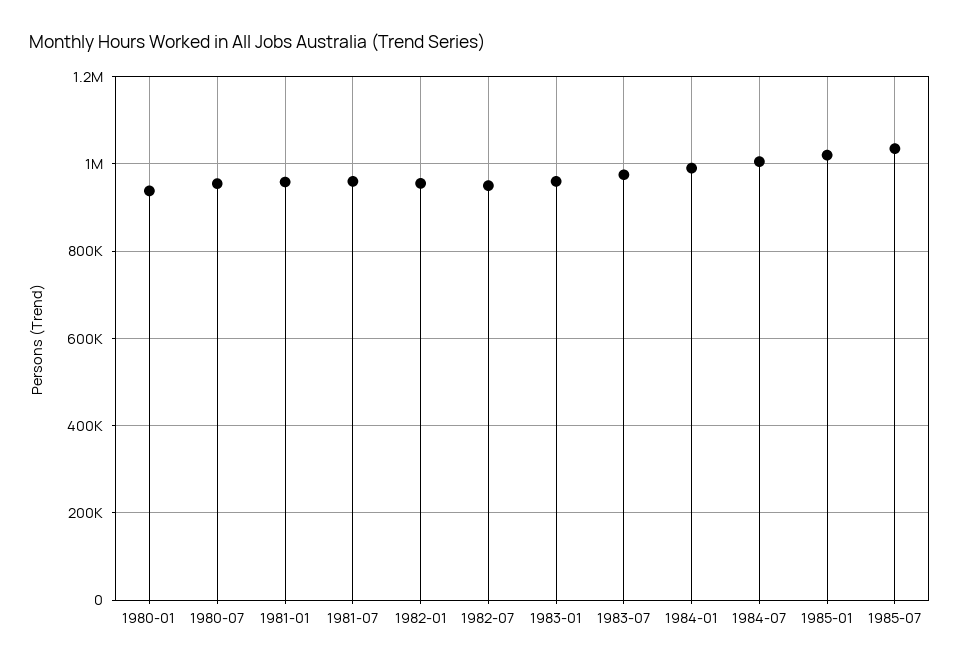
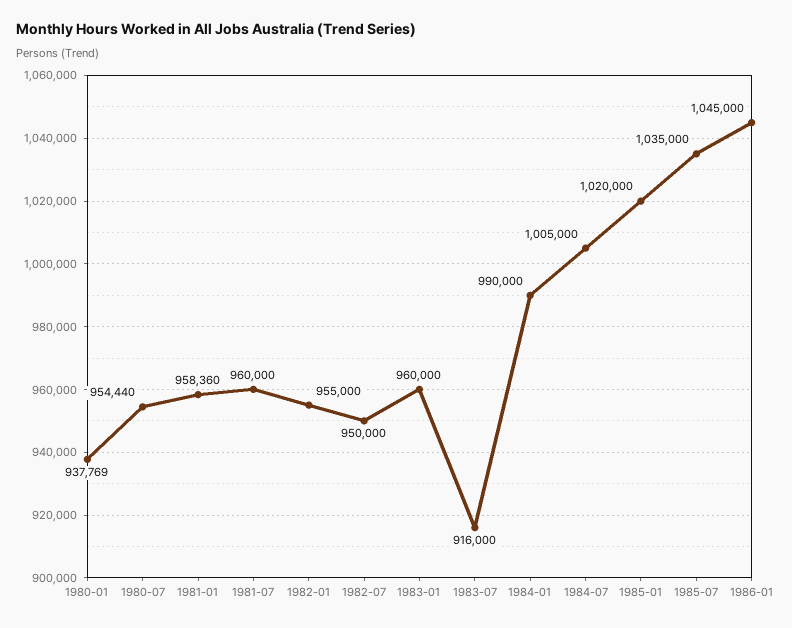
1983-07: 980000 -> 916000
1986-01: none -> 1045000

